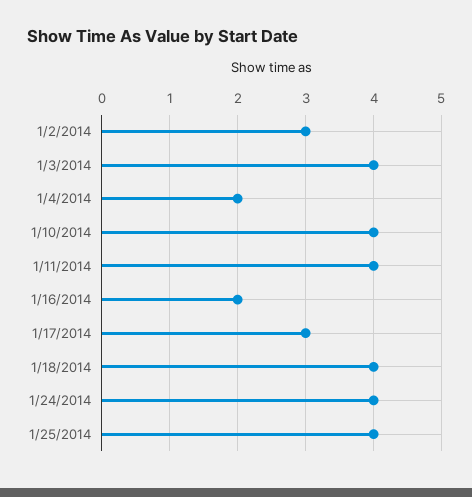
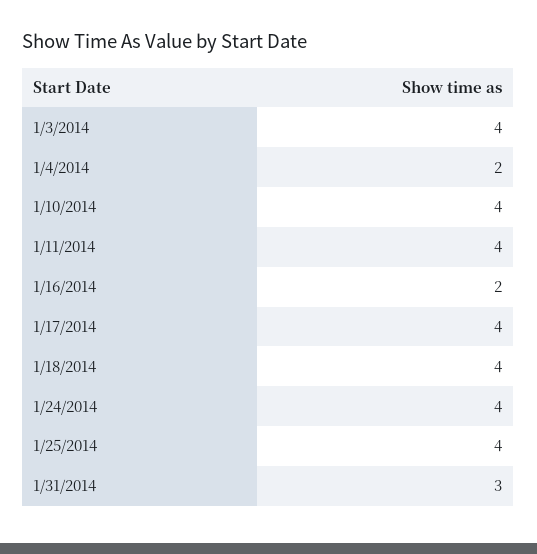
1/2/2014: 3 -> none
1/17/2014: 3 -> 4
1/31/2014: none -> 3

